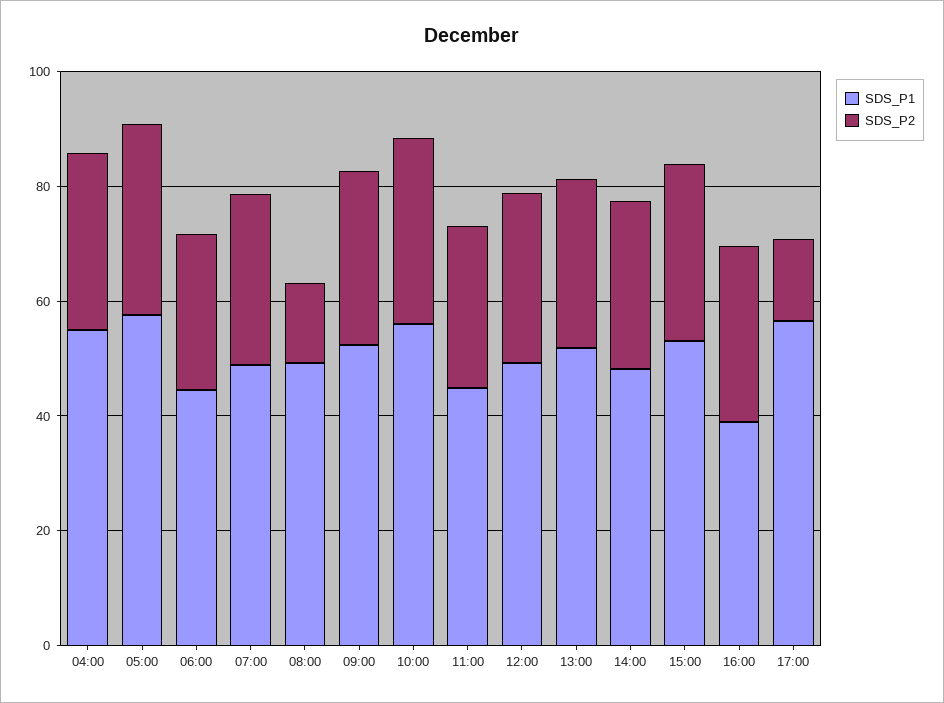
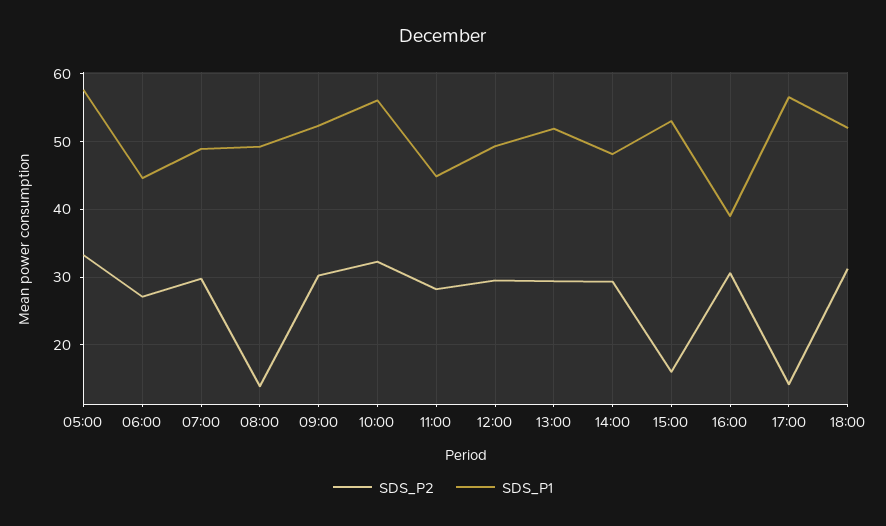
SDS_P1, 04:00: 55 -> none
SDS_P2, 04:00: 30 -> none
SDS_P2, 15:00: 30 -> 16
SDS_P2, 18:00: none -> 31
SDS_P1, 18:00: none -> 52

